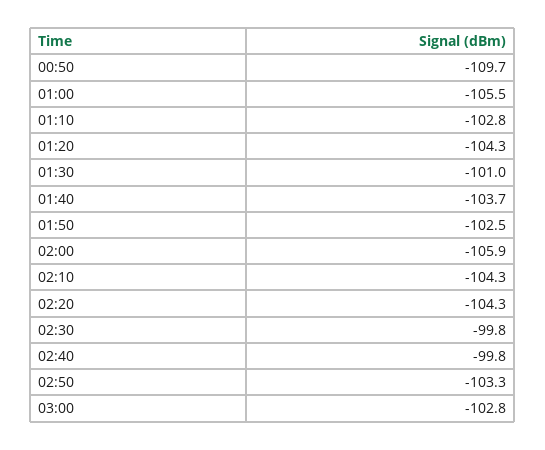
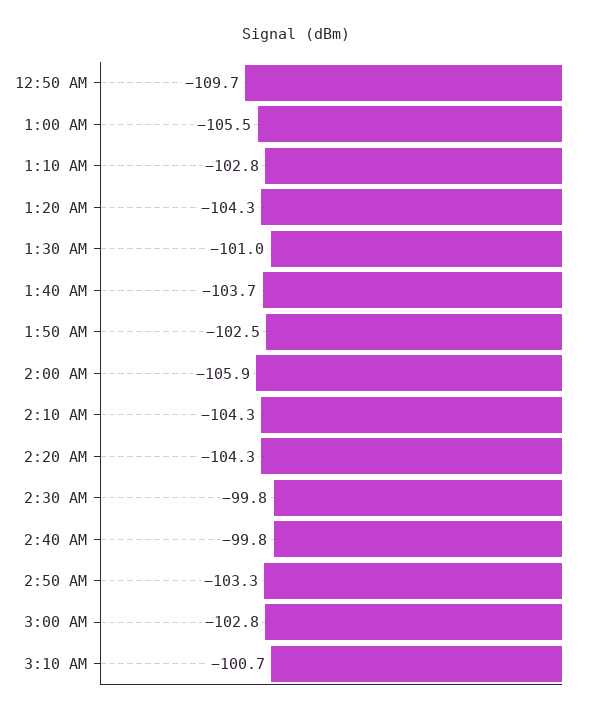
3:10 AM: none -> -100.7

